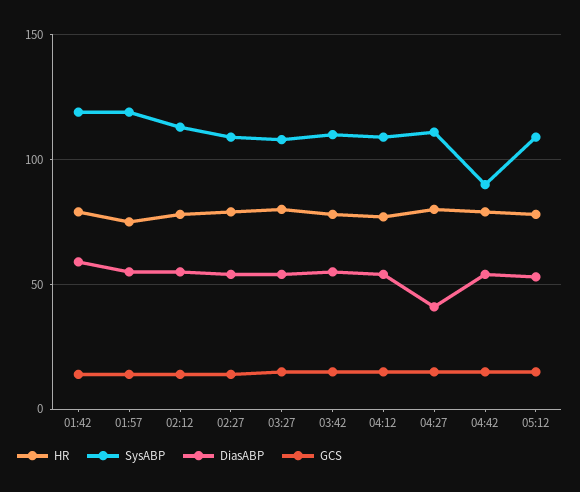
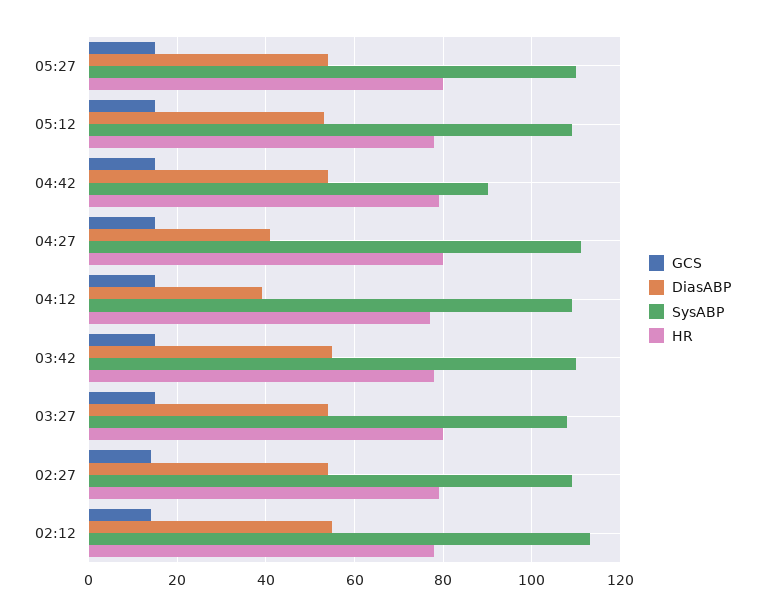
HR, 01:42: 80 -> none
SysABP, 01:42: 120 -> none
DiasABP, 01:42: 60 -> none
GCS, 01:42: 15 -> none
HR, 01:57: 75 -> none
SysABP, 01:57: 120 -> none
DiasABP, 01:57: 55 -> none
GCS, 01:57: 15 -> none
DiasABP, 04:12: 55 -> 40
GCS, 05:27: none -> 15
DiasABP, 05:27: none -> 55
SysABP, 05:27: none -> 110
HR, 05:27: none -> 80

